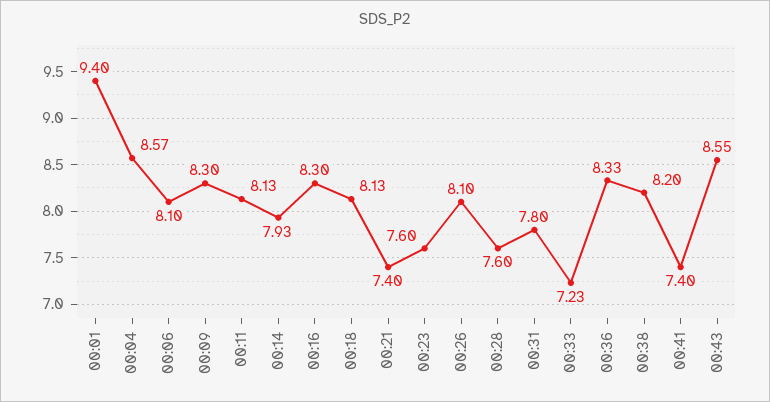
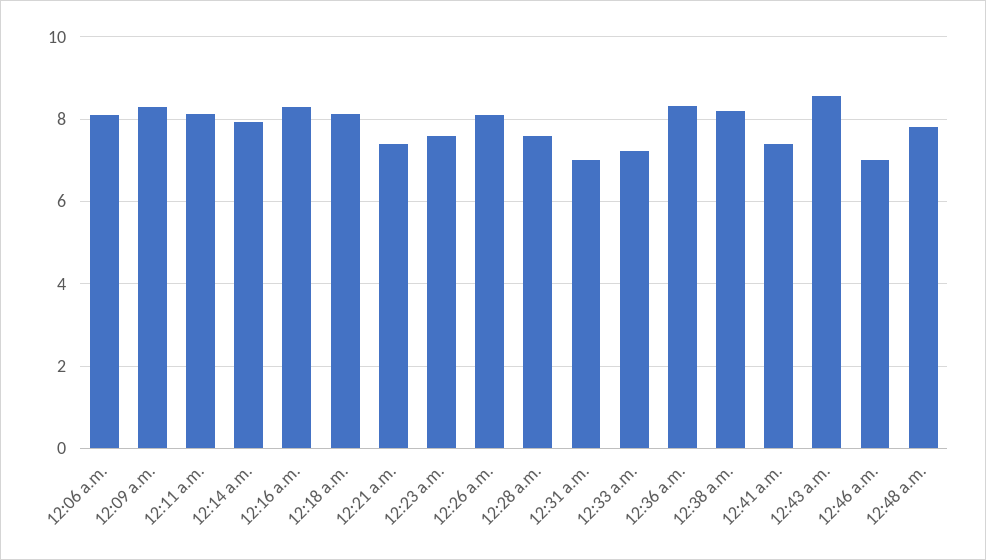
00:01: 9.4 -> none
00:04: 8.57 -> none
00:31: 7.8 -> 7
12:46 a.m.: none -> 7
12:48 a.m.: none -> 7.8

